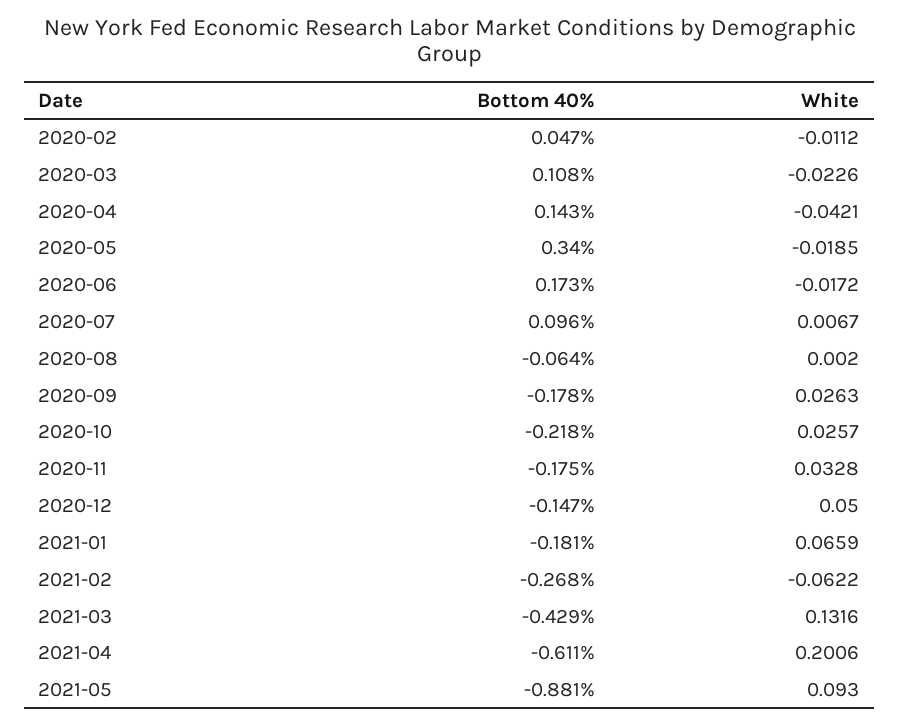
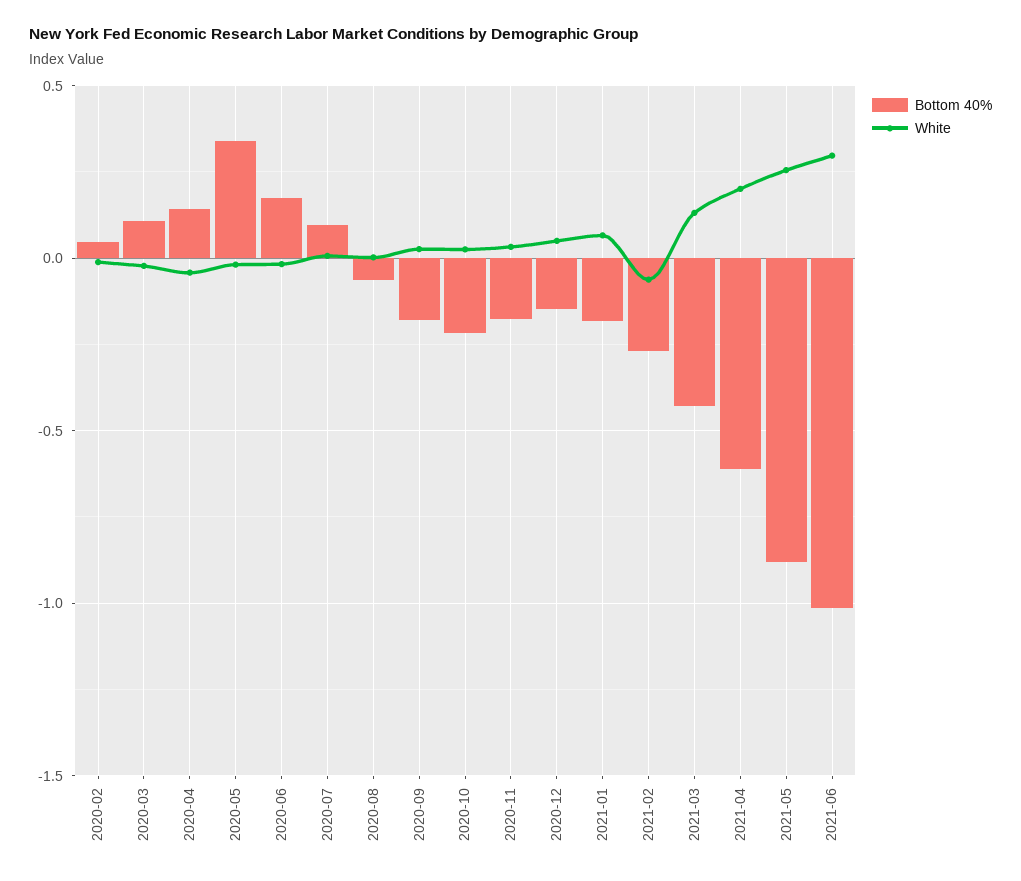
White, 2021-05: 0.093 -> 0.25
Bottom 40%, 2021-06: none -> -1
White, 2021-06: none -> 0.3

